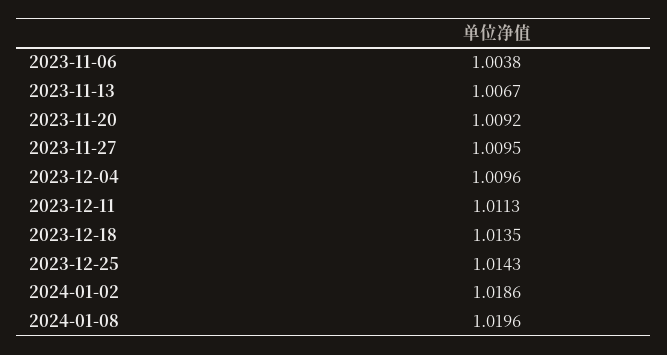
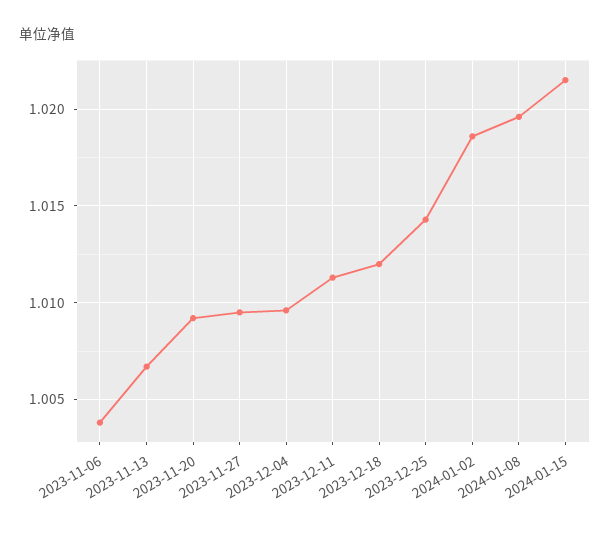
2023-12-18: 1.0135 -> 1.012
2024-01-15: none -> 1.0215

